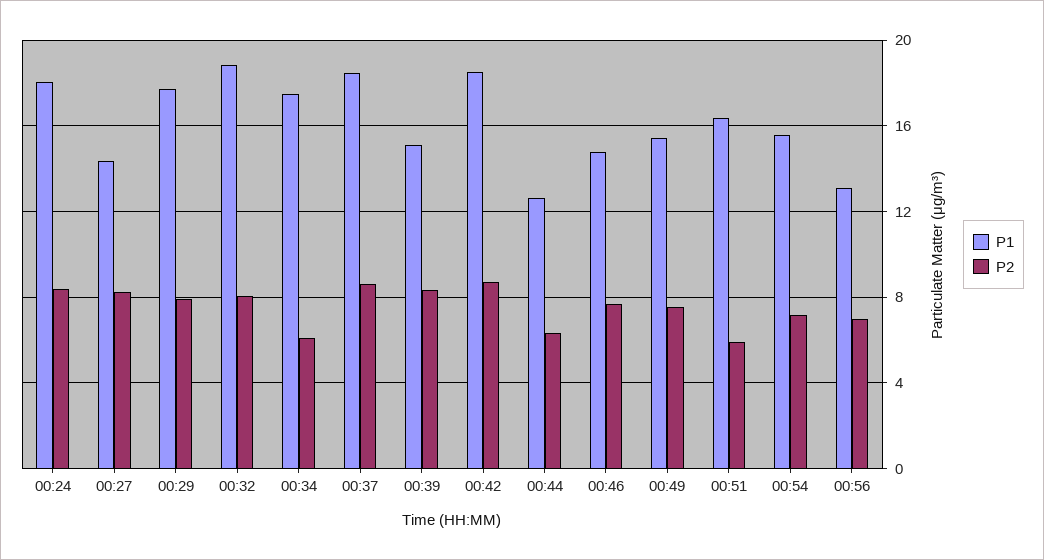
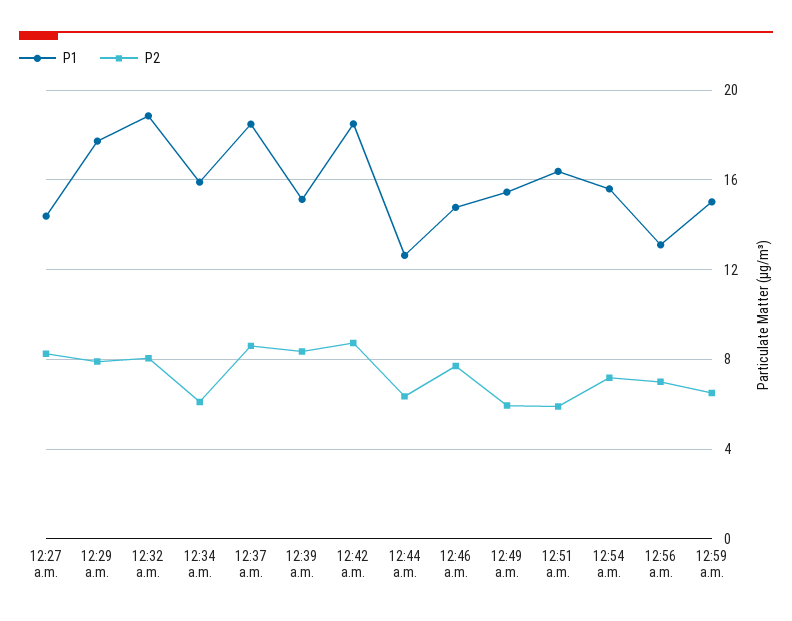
P1, 00:24: 18 -> none
P2, 00:24: 8.5 -> none
P1, 00:34: 17.5 -> 16
P2, 00:49: 7.5 -> 6
P1, 12:59 a.m.: none -> 15
P2, 12:59 a.m.: none -> 6.5

